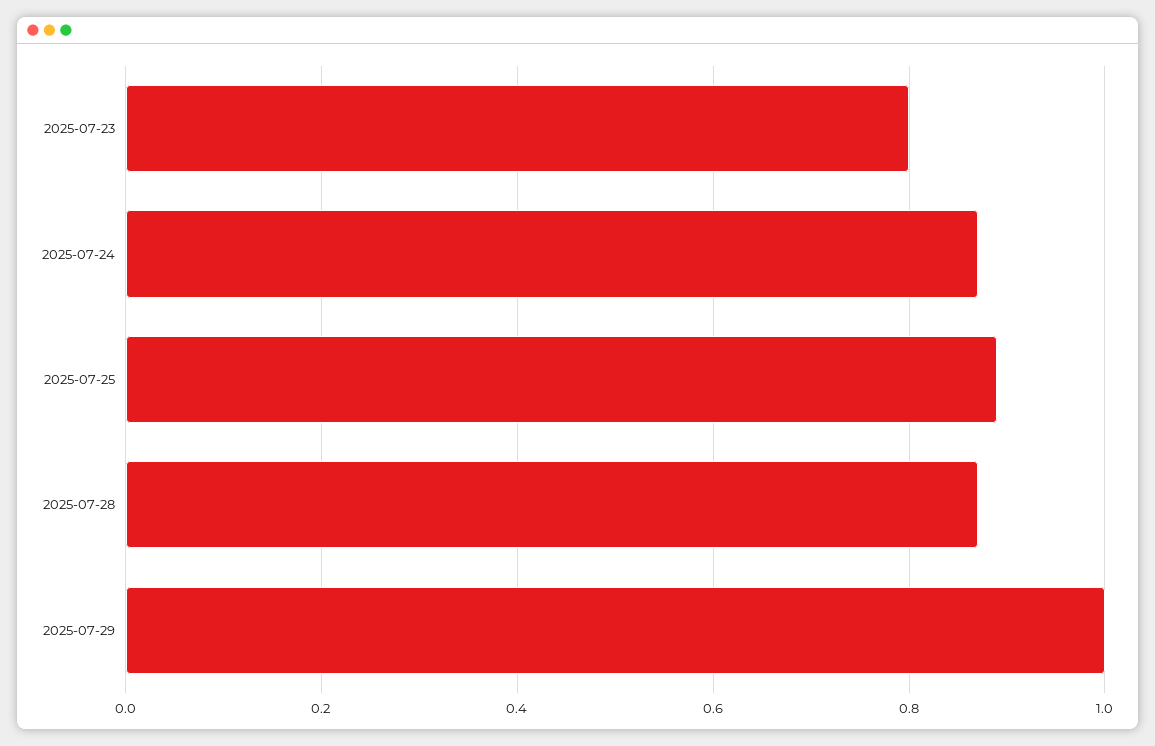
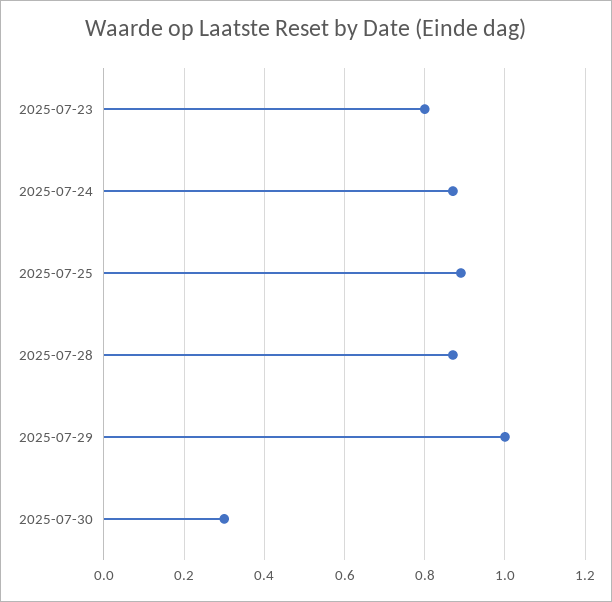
2025-07-30: none -> 0.3

